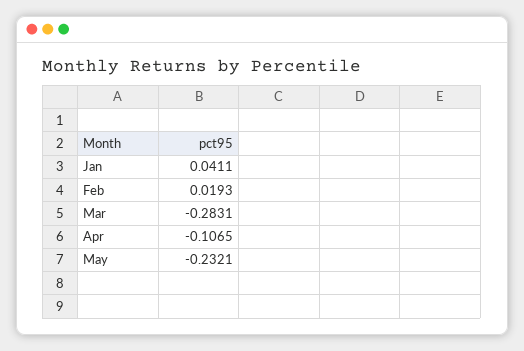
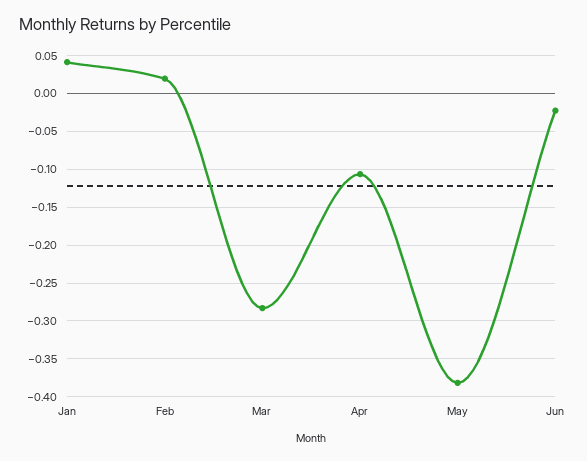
May: -0.2321 -> -0.38
Jun: none -> -0.02

